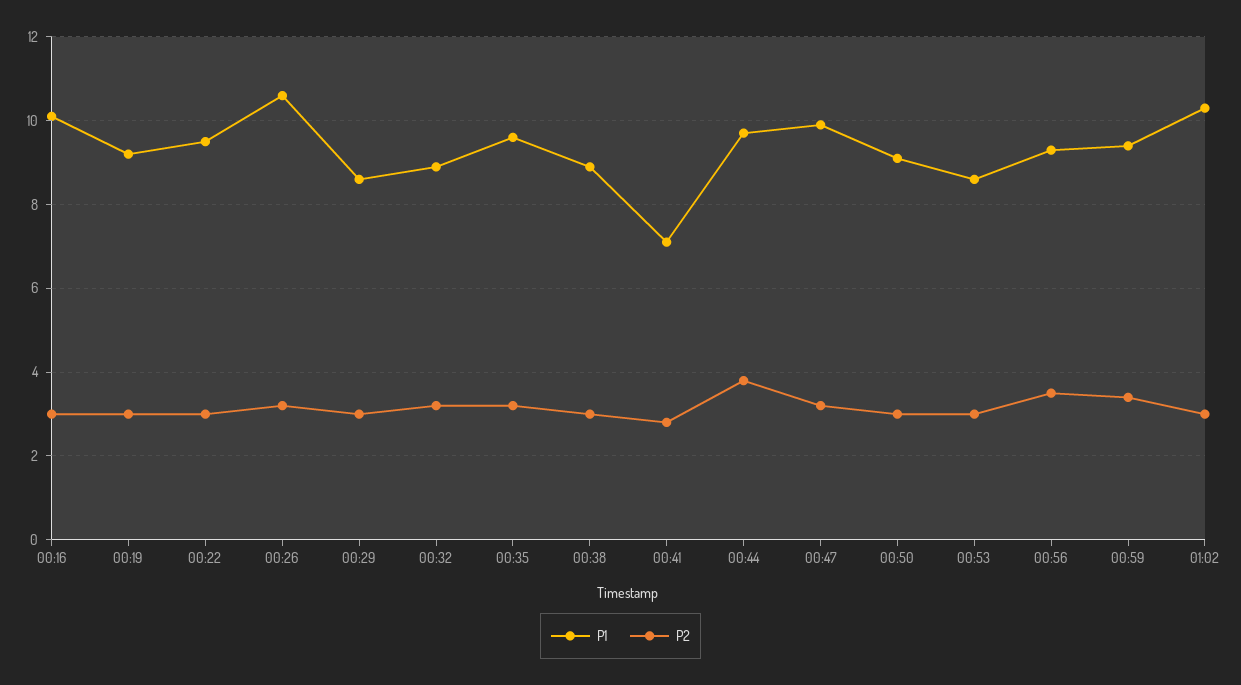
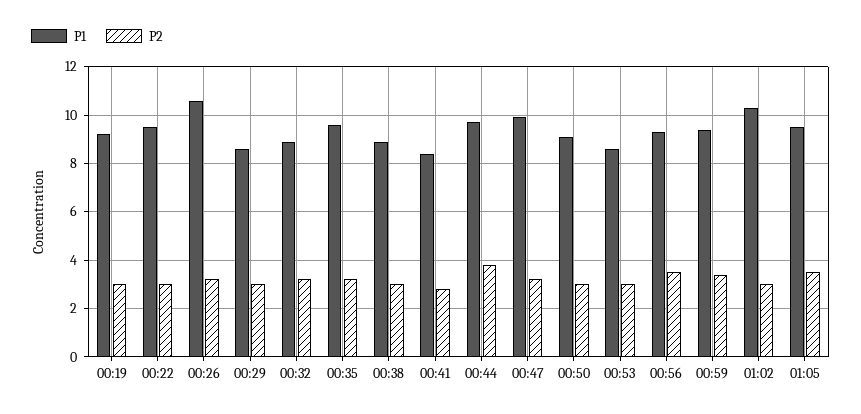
P1, 00:16: 10 -> none
P2, 00:16: 3 -> none
P1, 00:41: 7 -> 8.5
P1, 01:05: none -> 9.5
P2, 01:05: none -> 3.5

